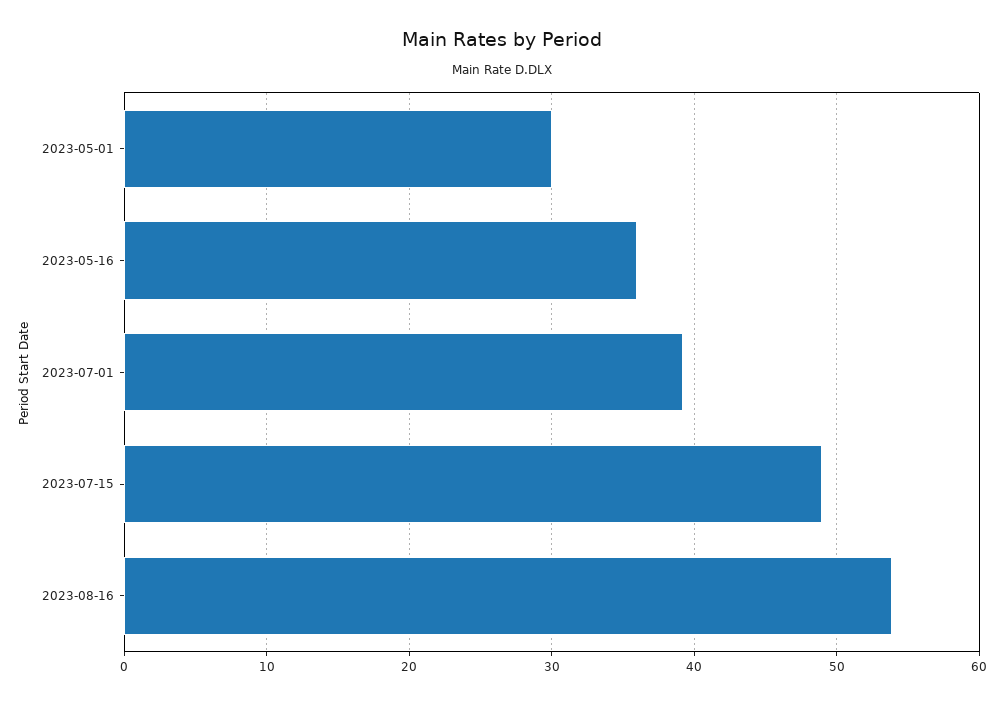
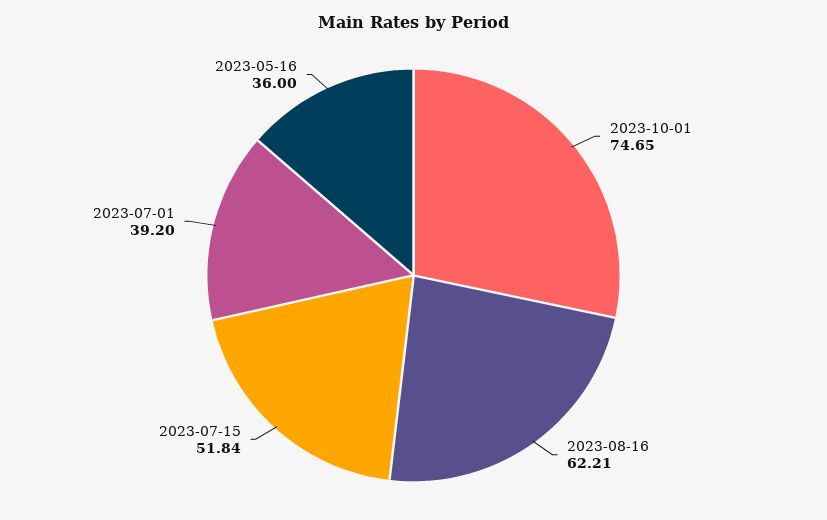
2023-05-01: 30 -> none
2023-07-15: 49 -> 51.84
2023-08-16: 54 -> 62.21
2023-10-01: none -> 74.65

